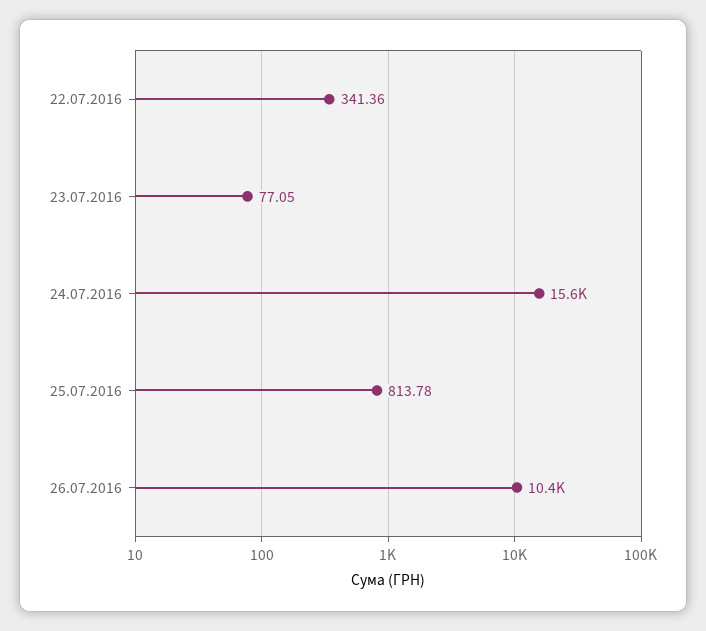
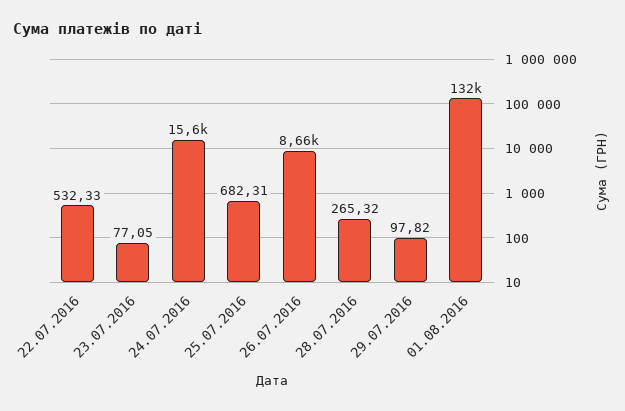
22.07.2016: 341.36 -> 532.33
25.07.2016: 813.78 -> 682.31
26.07.2016: 10400 -> 8660
28.07.2016: none -> 265.32
29.07.2016: none -> 97.82
01.08.2016: none -> 132000

